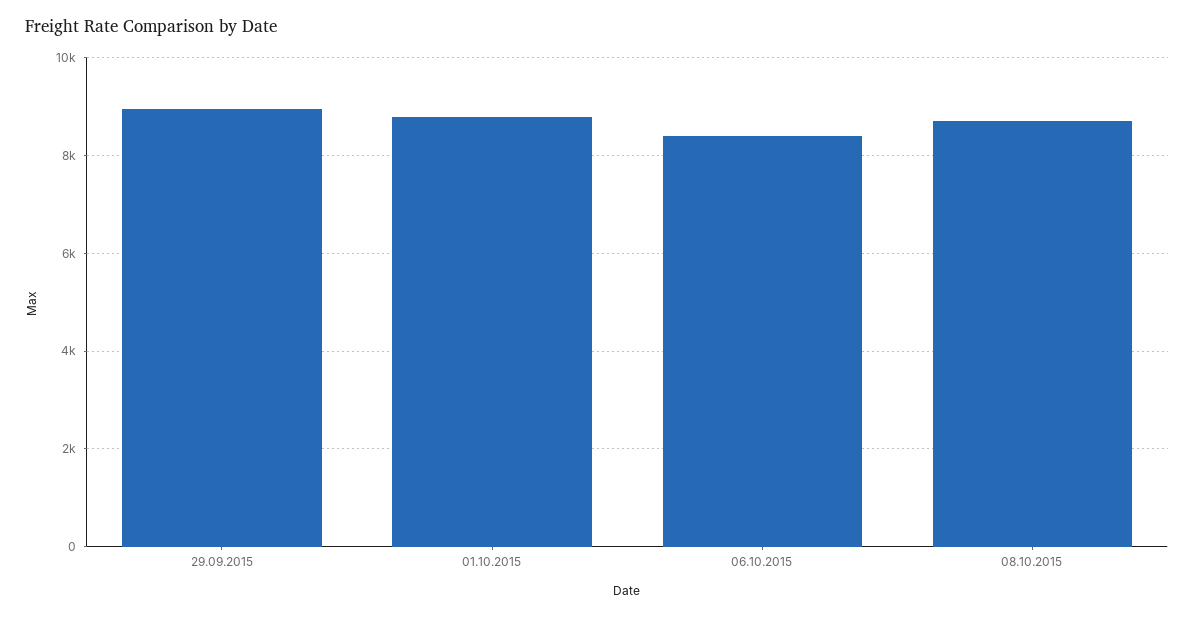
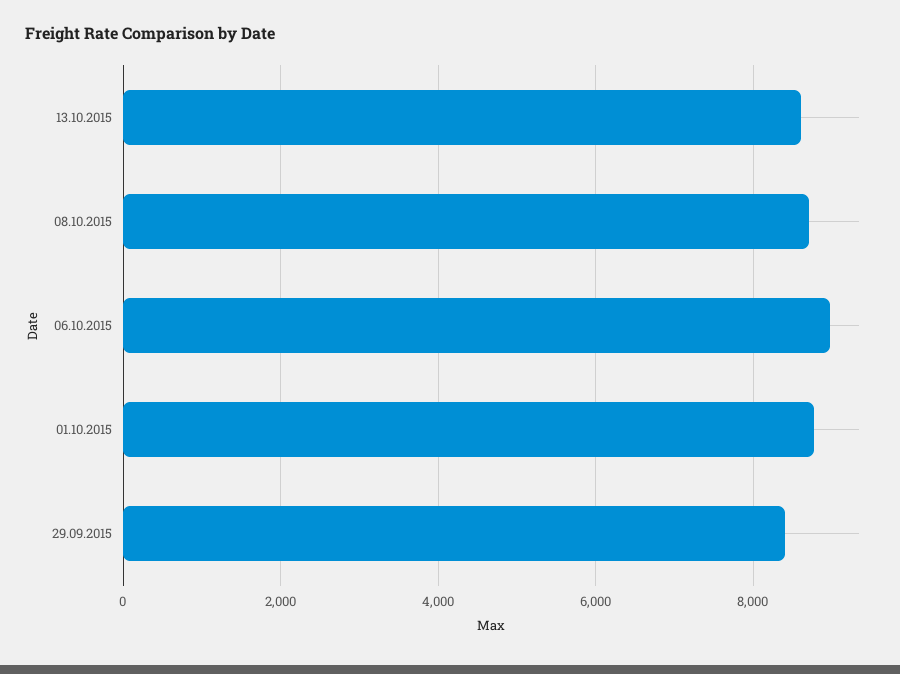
29.09.2015: 9000 -> 8400
06.10.2015: 8400 -> 9000
13.10.2015: none -> 8600

